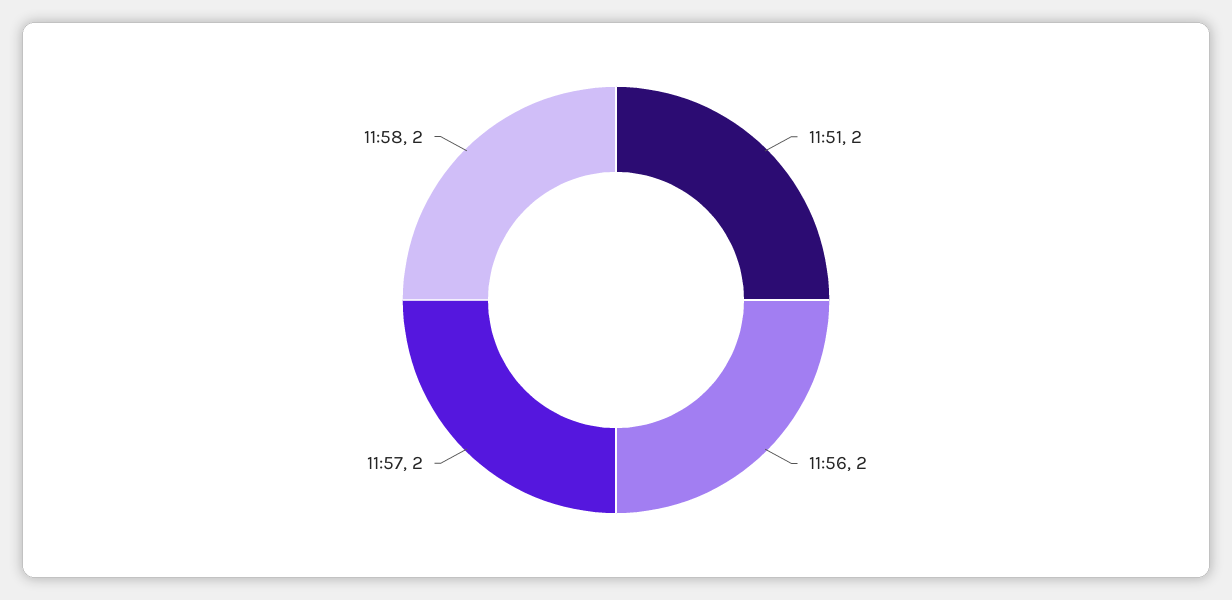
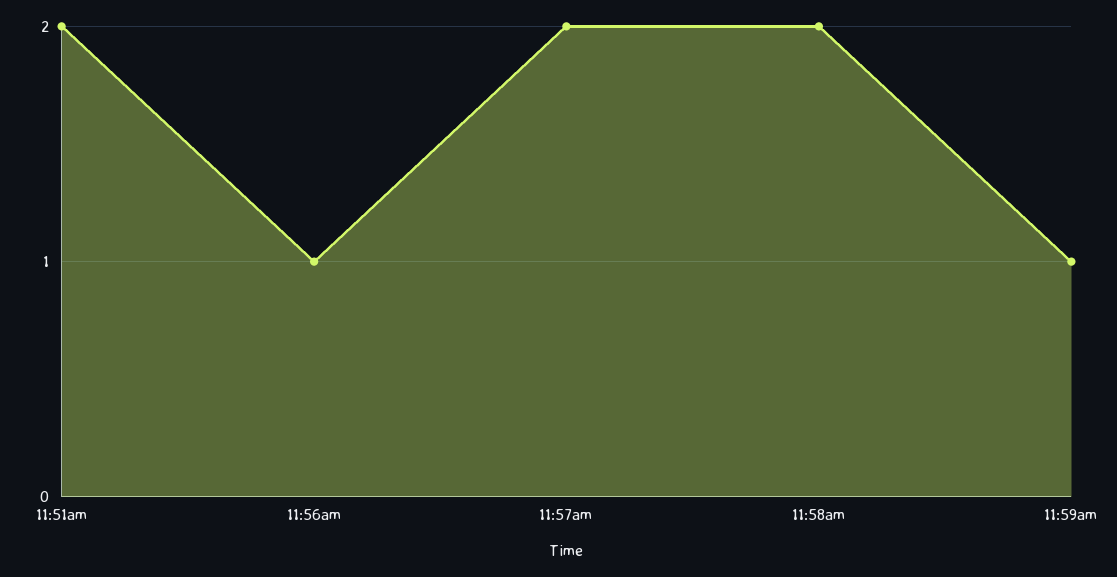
11:56: 2 -> 1
11:59am: none -> 1

